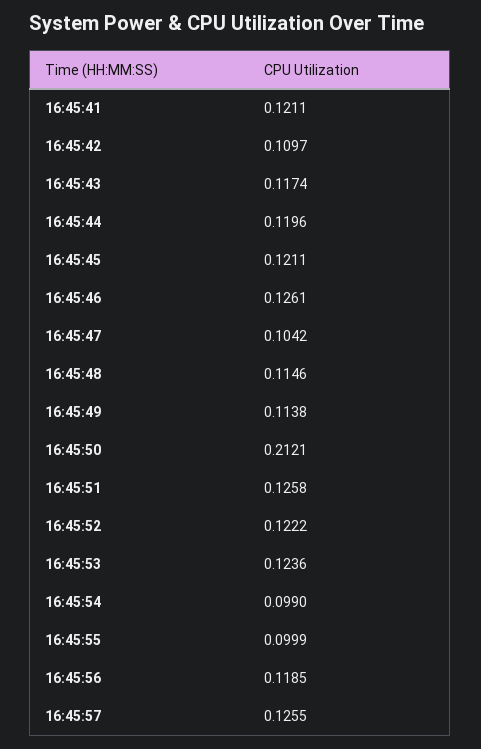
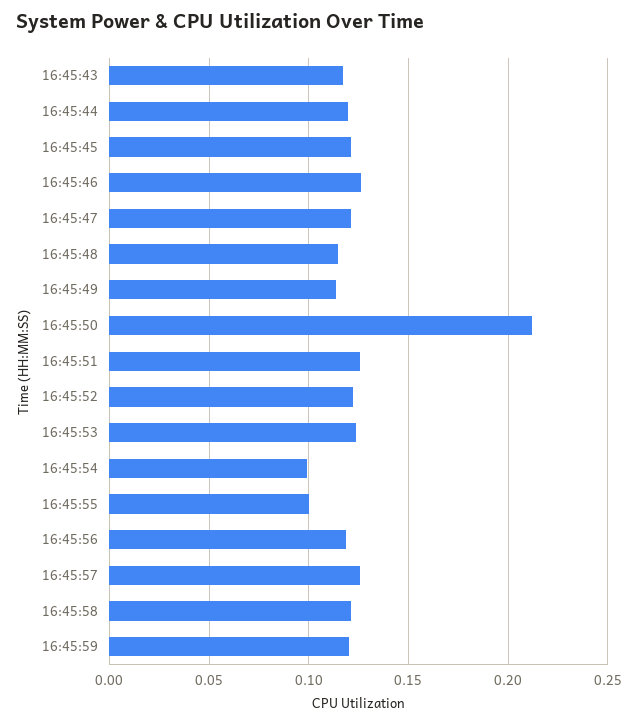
16:45:41: 0.1211 -> none
16:45:42: 0.1097 -> none
16:45:47: 0.1042 -> 0.12
16:45:58: none -> 0.12
16:45:59: none -> 0.12

